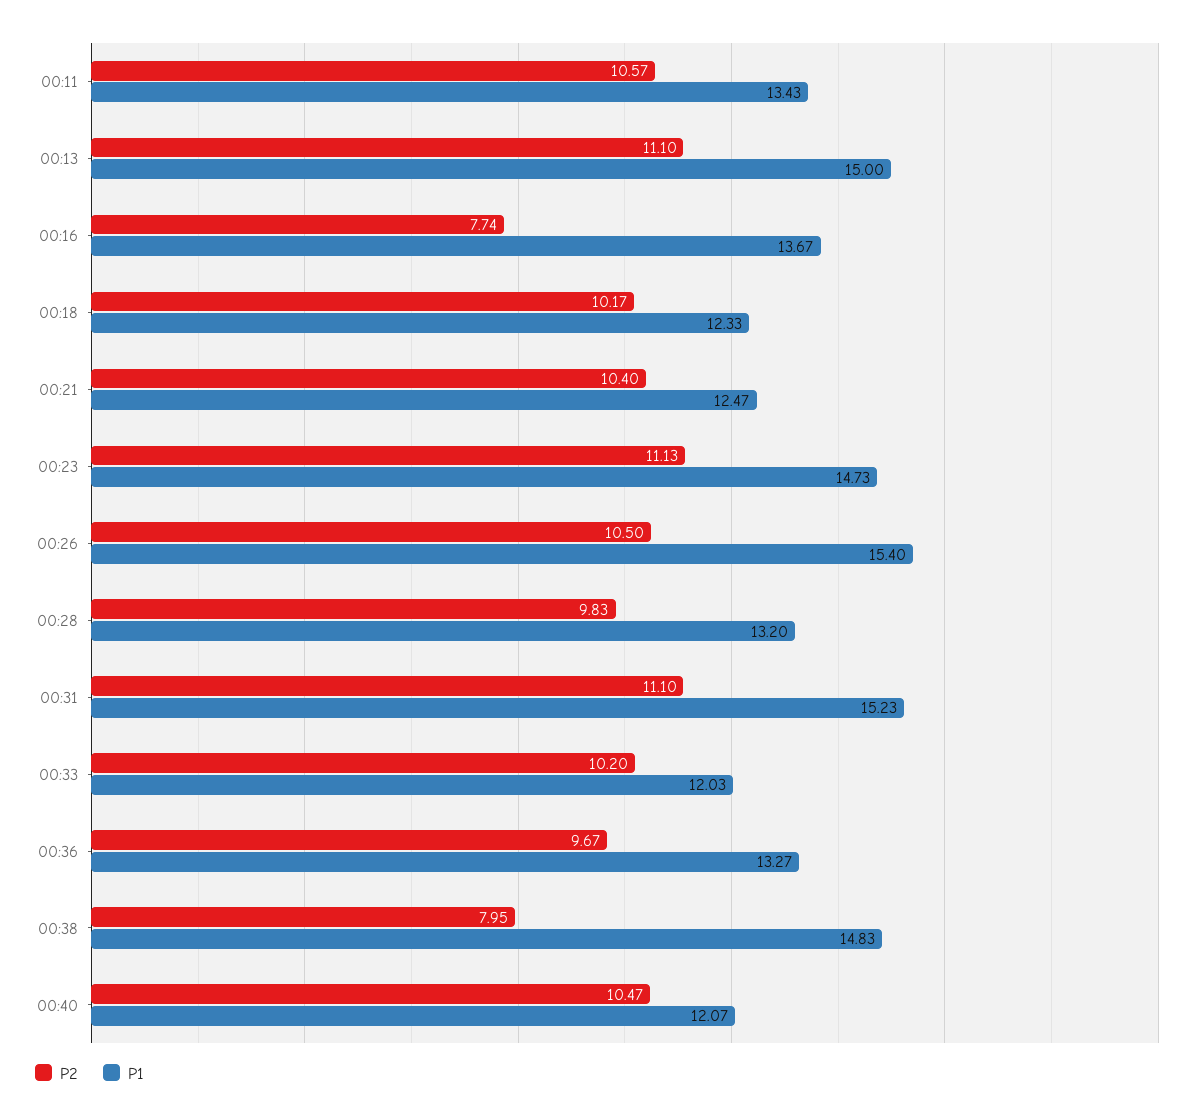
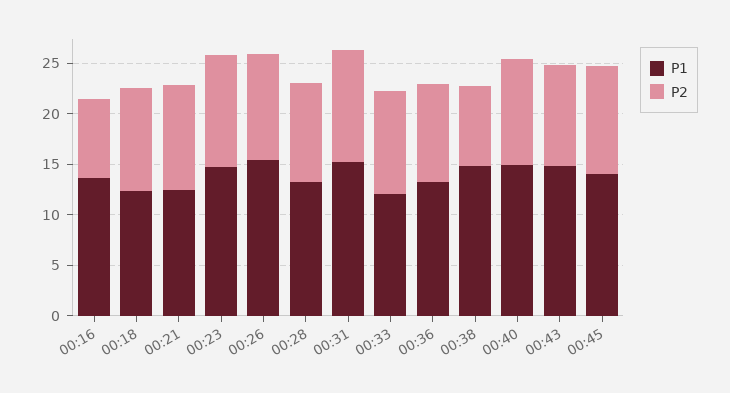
P2, 00:11: 10.57 -> none
P1, 00:11: 13.43 -> none
P2, 00:13: 11.1 -> none
P1, 00:13: 15 -> none
P1, 00:40: 12.07 -> 15
P1, 00:43: none -> 15
P2, 00:43: none -> 10
P1, 00:45: none -> 14
P2, 00:45: none -> 11

